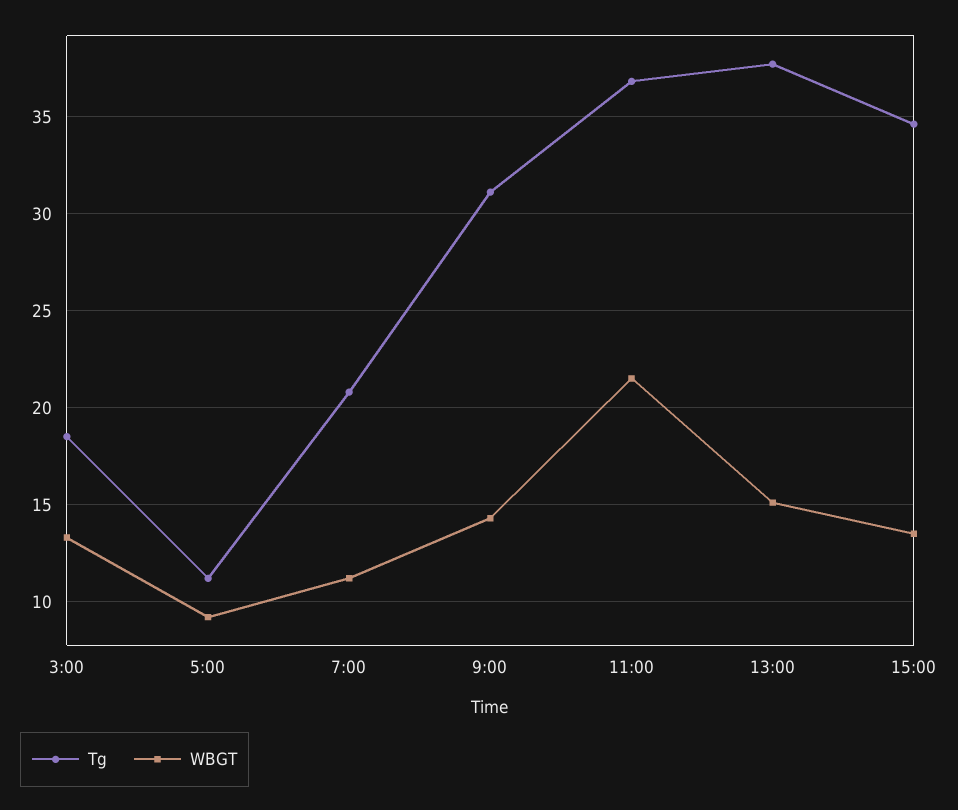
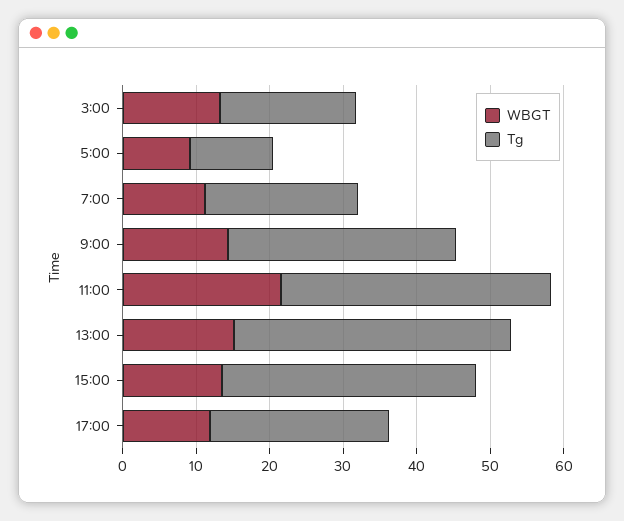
WBGT, 17:00: none -> 12
Tg, 17:00: none -> 24

